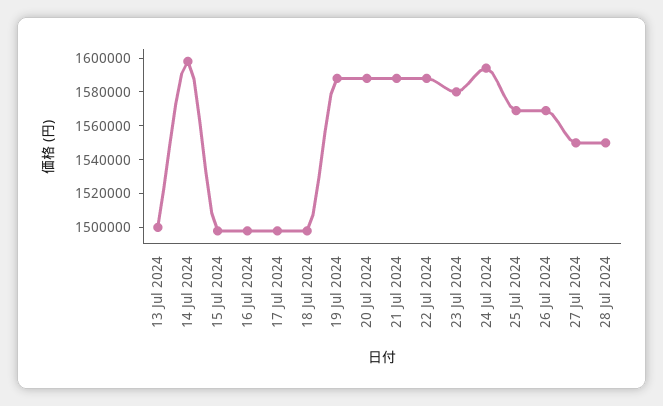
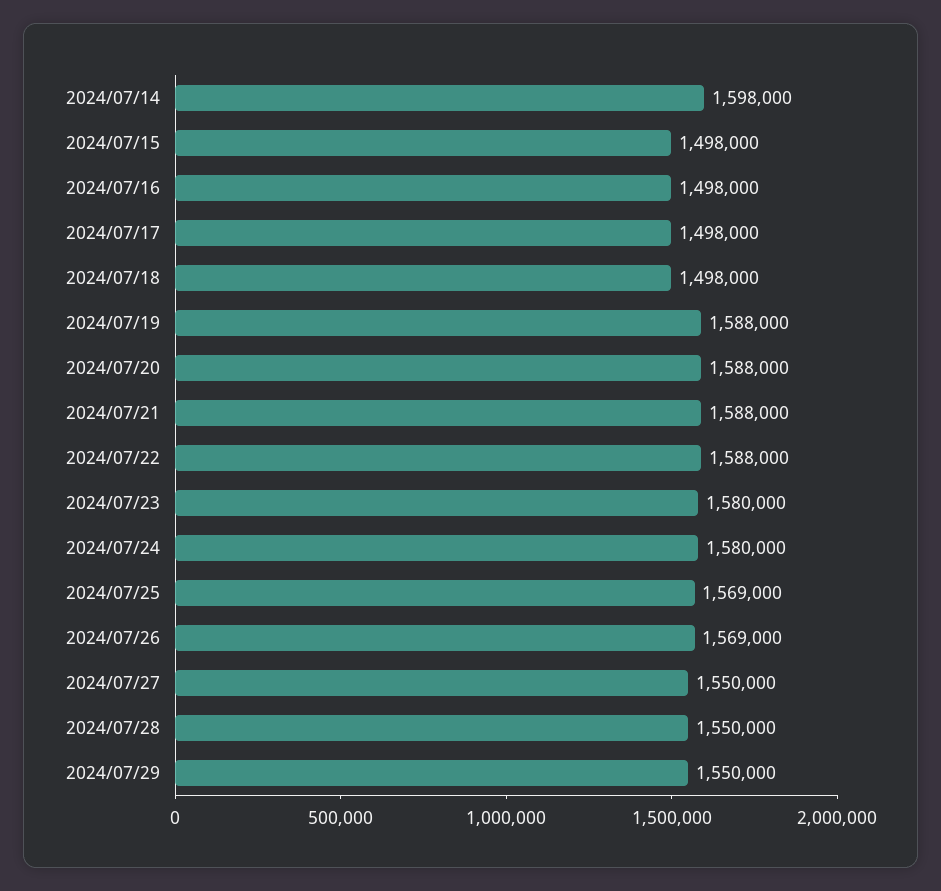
13 Jul 2024: 1500000 -> none
24 Jul 2024: 1595000 -> 1580000
2024/07/29: none -> 1550000

